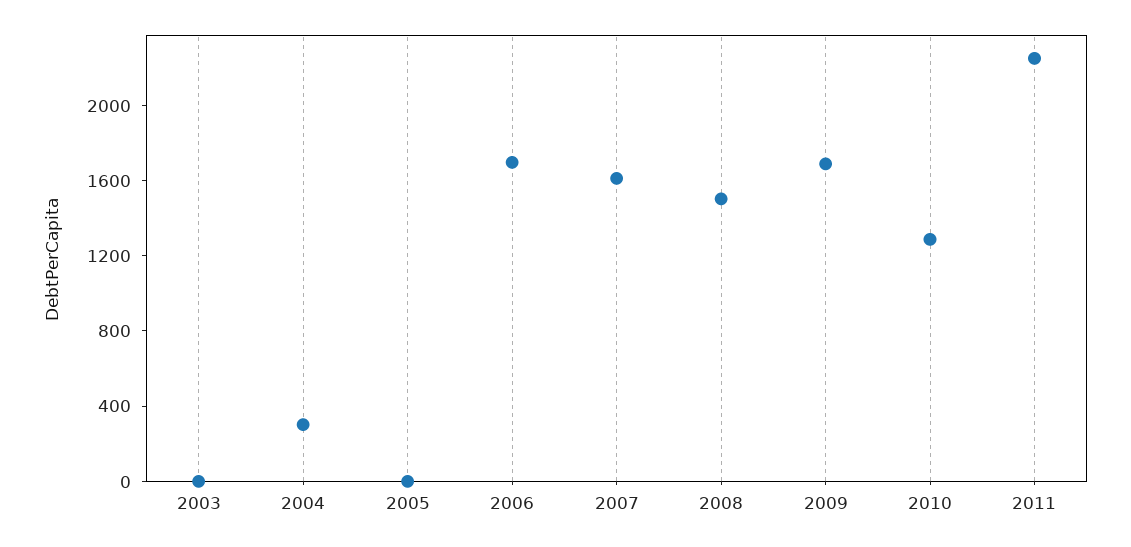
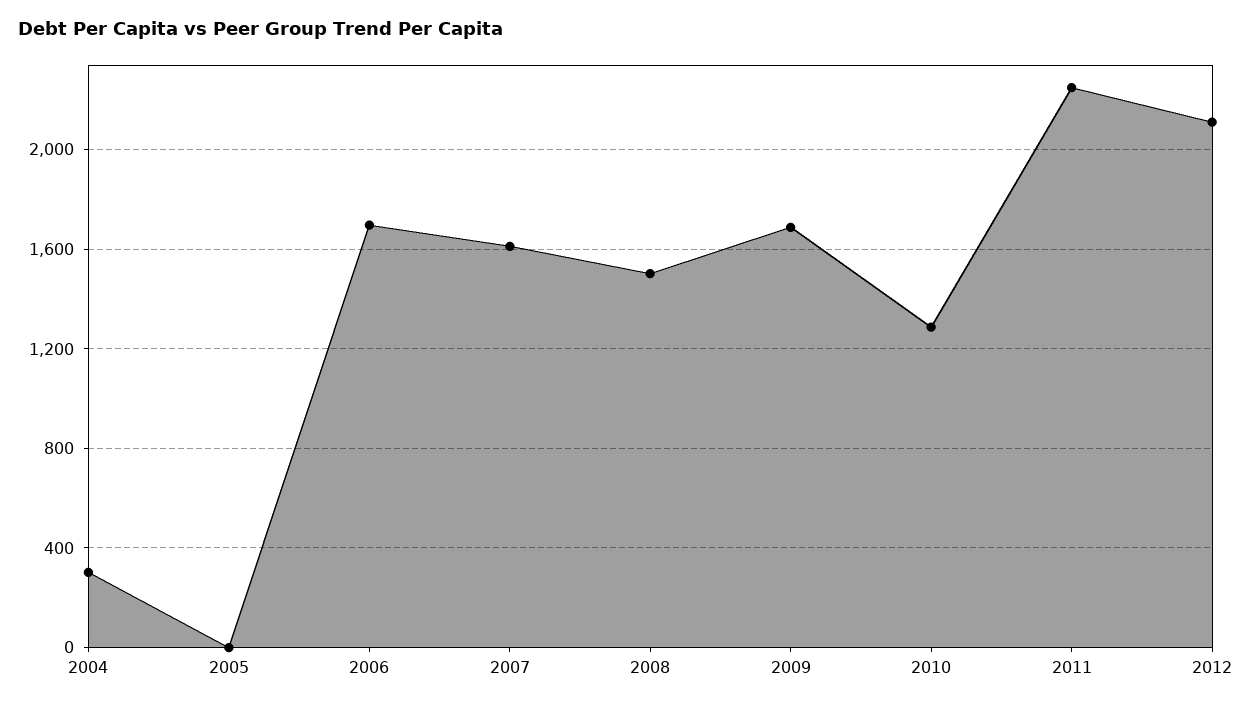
2003: 0 -> none
2012: none -> 2100

